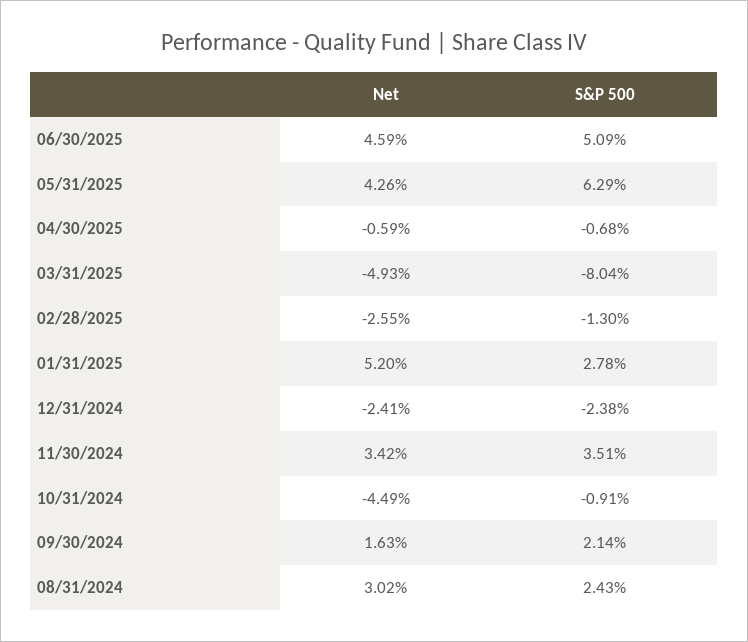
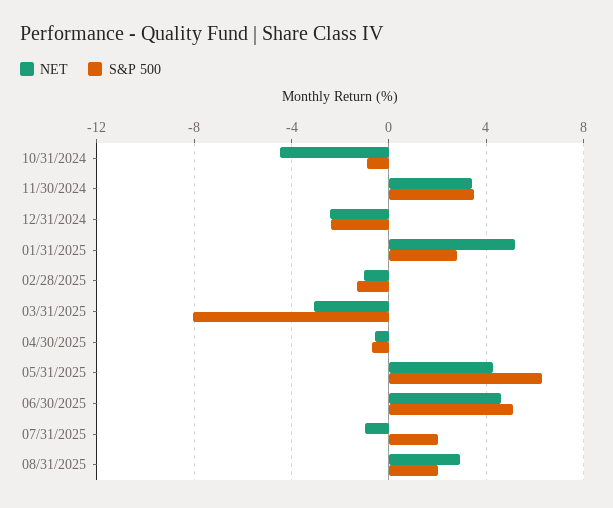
Net, 03/31/2025: -4.93 -> -3
Net, 02/28/2025: -2.55 -> -1
Net, 09/30/2024: 1.63 -> none
S&P 500, 09/30/2024: 2.14 -> none
Net, 08/31/2024: 3.02 -> none
S&P 500, 08/31/2024: 2.43 -> none
Net, 07/31/2025: none -> -1
S&P 500, 07/31/2025: none -> 2
Net, 08/31/2025: none -> 3
S&P 500, 08/31/2025: none -> 2

